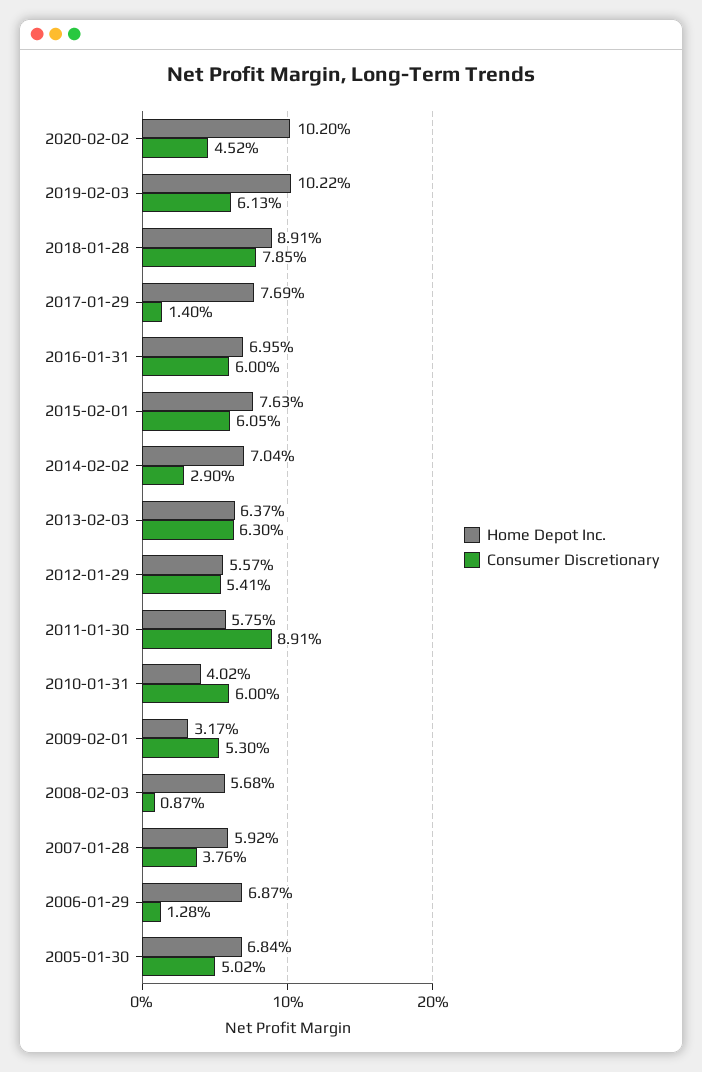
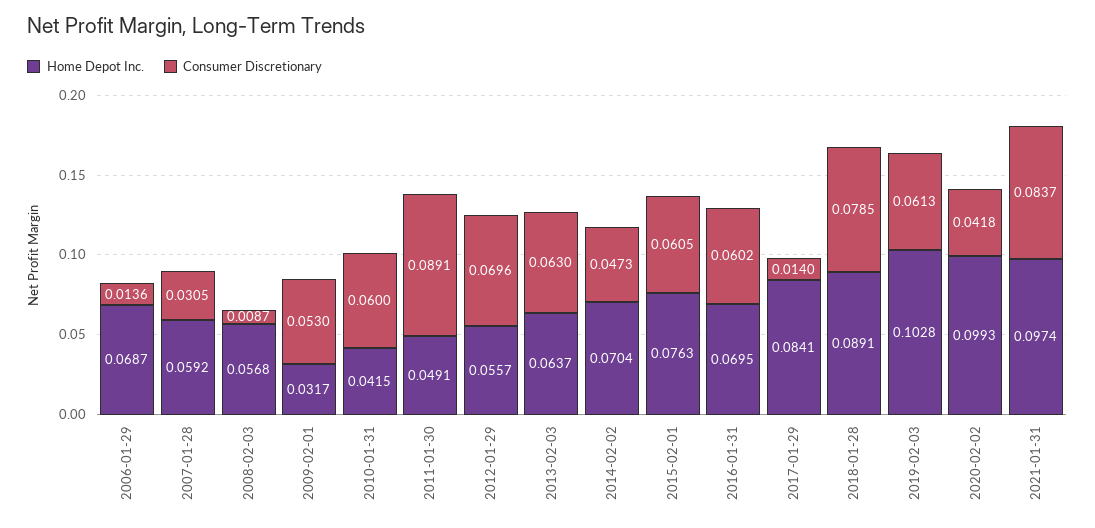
Home Depot Inc., 2020-02-02: 0.102 -> 0.0993
Consumer Discretionary, 2020-02-02: 0.0452 -> 0.0418
Home Depot Inc., 2019-02-03: 0.1022 -> 0.1028
Home Depot Inc., 2017-01-29: 0.0769 -> 0.0841
Consumer Discretionary, 2016-01-31: 0.06 -> 0.0602
Consumer Discretionary, 2014-02-02: 0.029 -> 0.0473
Consumer Discretionary, 2012-01-29: 0.0541 -> 0.0696
Home Depot Inc., 2011-01-30: 0.0575 -> 0.0491
Home Depot Inc., 2010-01-31: 0.0402 -> 0.0415
Consumer Discretionary, 2007-01-28: 0.0376 -> 0.0305
Consumer Discretionary, 2006-01-29: 0.0128 -> 0.0136
Home Depot Inc., 2005-01-30: 0.0684 -> none
Consumer Discretionary, 2005-01-30: 0.0502 -> none
Home Depot Inc., 2021-01-31: none -> 0.0974
Consumer Discretionary, 2021-01-31: none -> 0.0837

